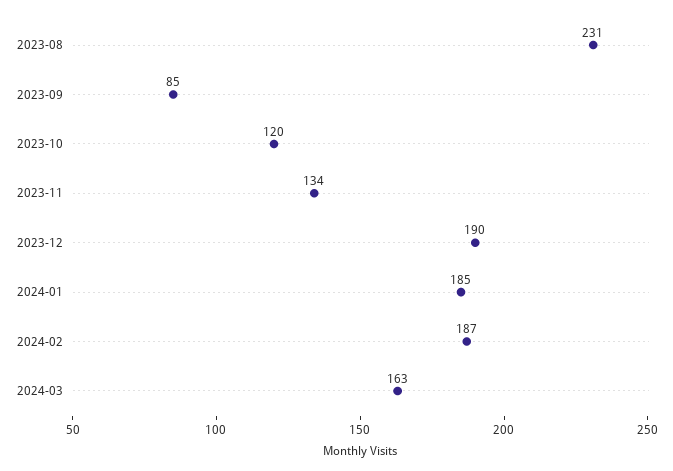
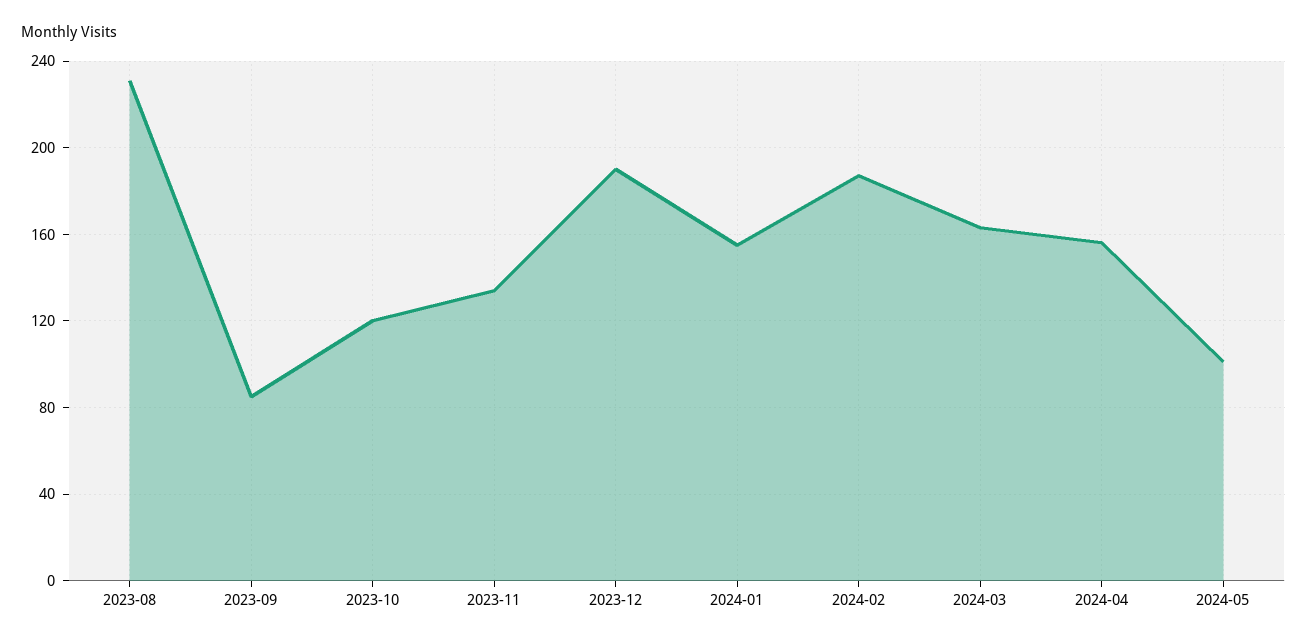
2024-01: 185 -> 155
2024-04: none -> 155
2024-05: none -> 100

